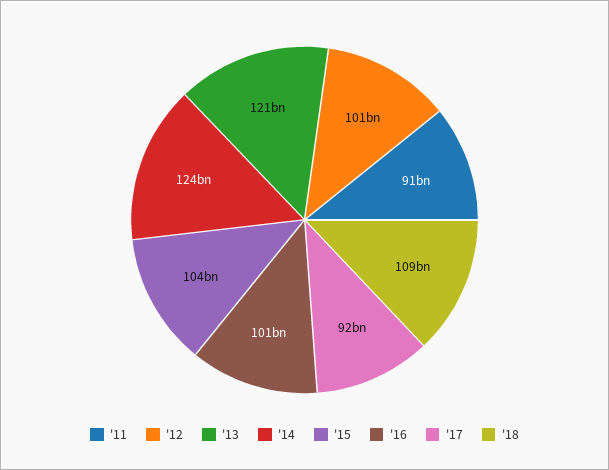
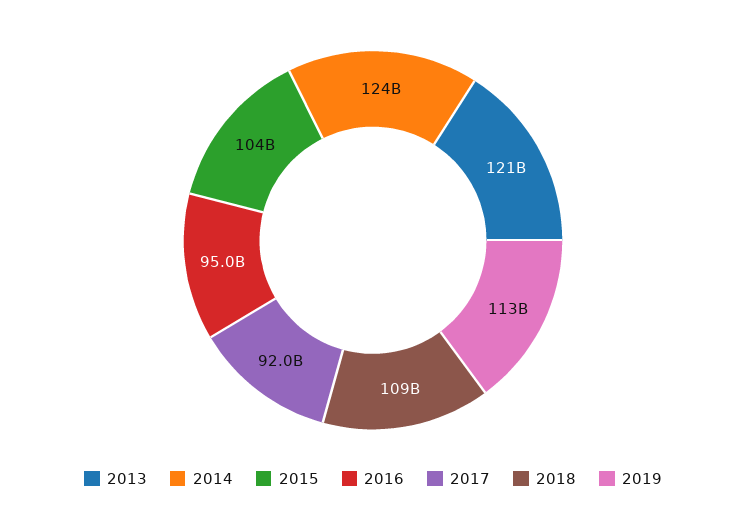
'11: 91000000000 -> none
'12: 101000000000 -> none
'16: 101000000000 -> 95000000000
2019: none -> 113000000000

